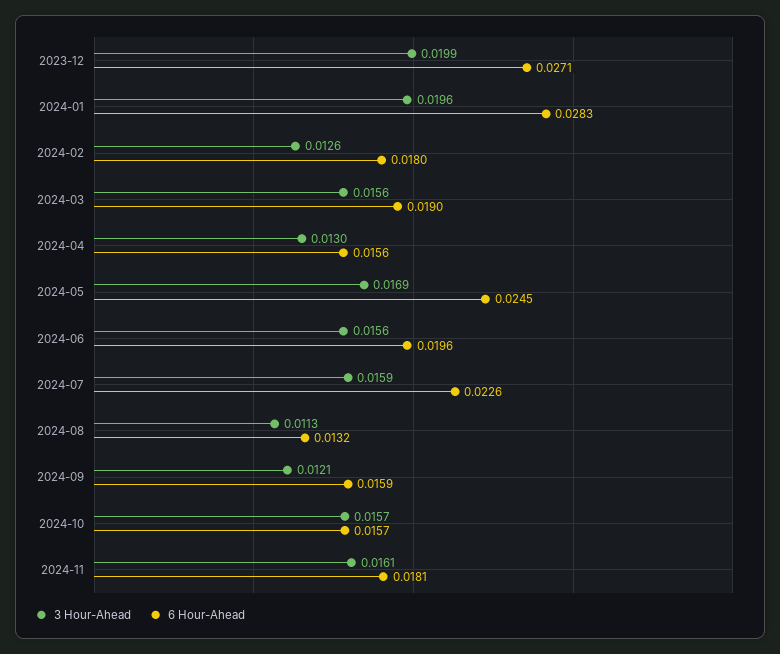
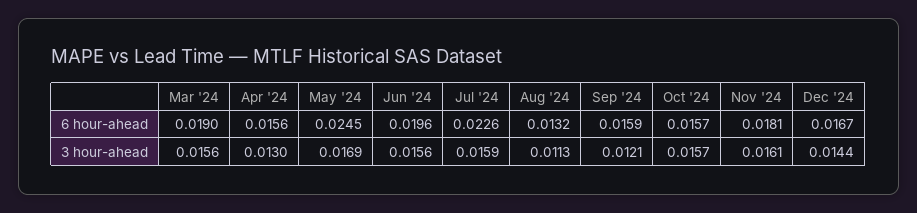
3 Hour-Ahead, 2023-12: 0.0199 -> none
6 Hour-Ahead, 2023-12: 0.0271 -> none
3 Hour-Ahead, 2024-01: 0.0196 -> none
6 Hour-Ahead, 2024-01: 0.0283 -> none
3 Hour-Ahead, 2024-02: 0.0126 -> none
6 Hour-Ahead, 2024-02: 0.018 -> none
6 Hour-Ahead, Dec '24: none -> 0.0167
3 Hour-Ahead, Dec '24: none -> 0.0144

